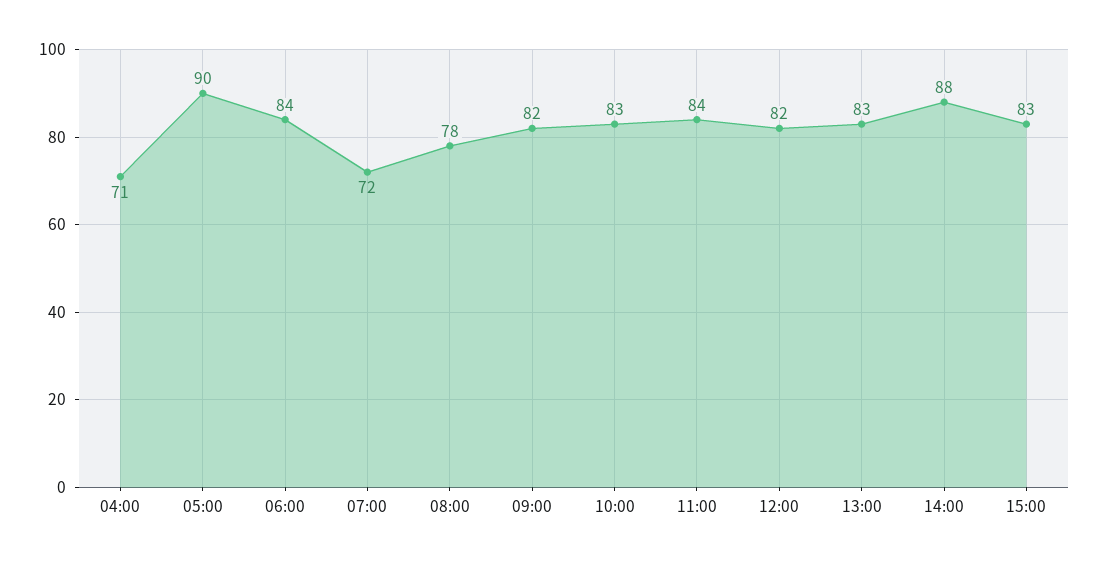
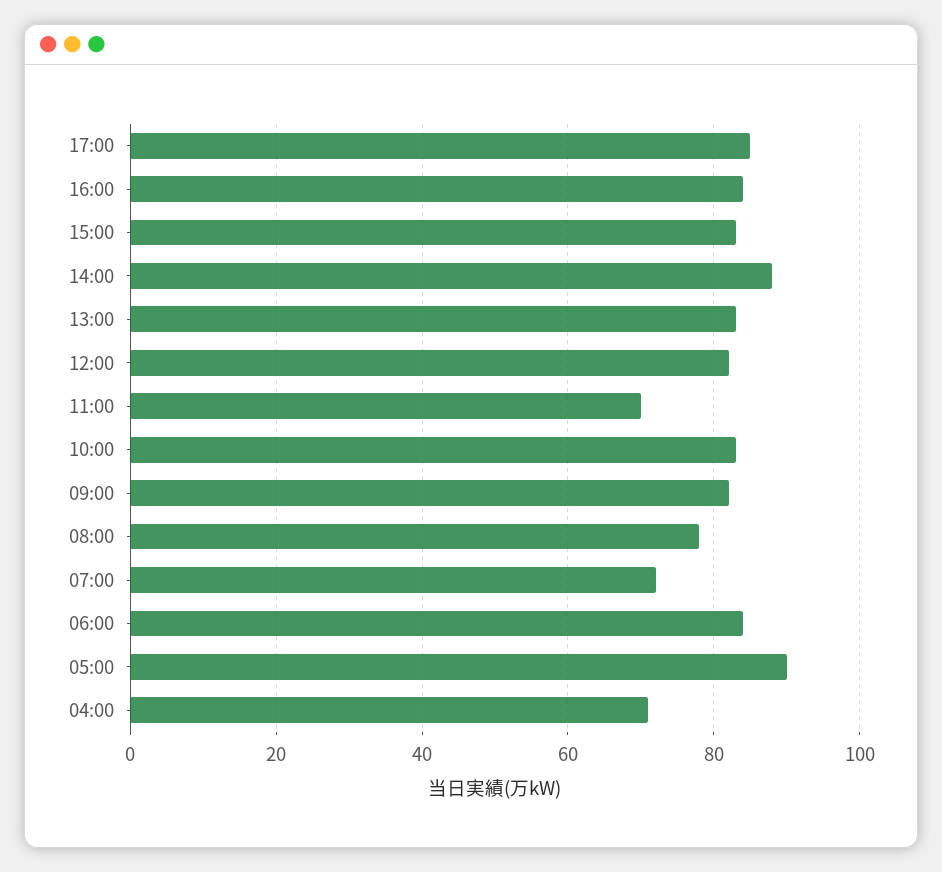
11:00: 84 -> 70
17:00: none -> 85
16:00: none -> 85

